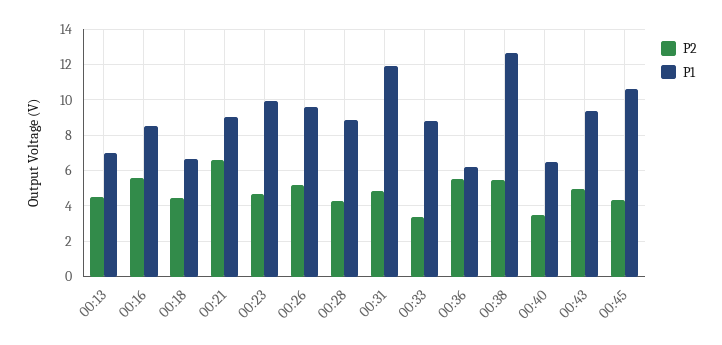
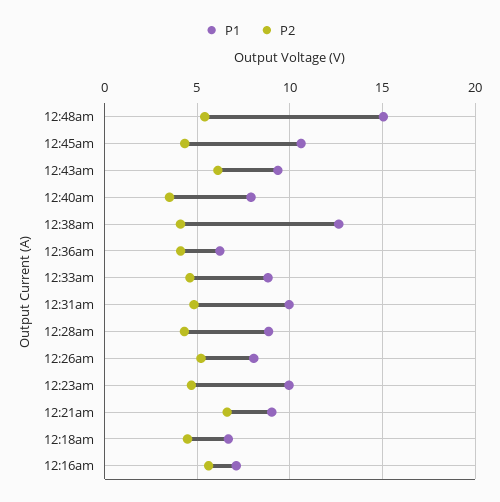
P2, 00:13: 4.5 -> none
P1, 00:13: 7 -> none
P1, 00:16: 8.5 -> 7
P1, 00:26: 9.5 -> 8
P1, 00:31: 12 -> 10
P2, 00:33: 3.5 -> 4.5
P2, 00:36: 5.5 -> 4
P2, 00:38: 5.5 -> 4
P1, 00:40: 6.5 -> 8
P2, 00:43: 5 -> 6
P1, 12:48am: none -> 15
P2, 12:48am: none -> 5.5

